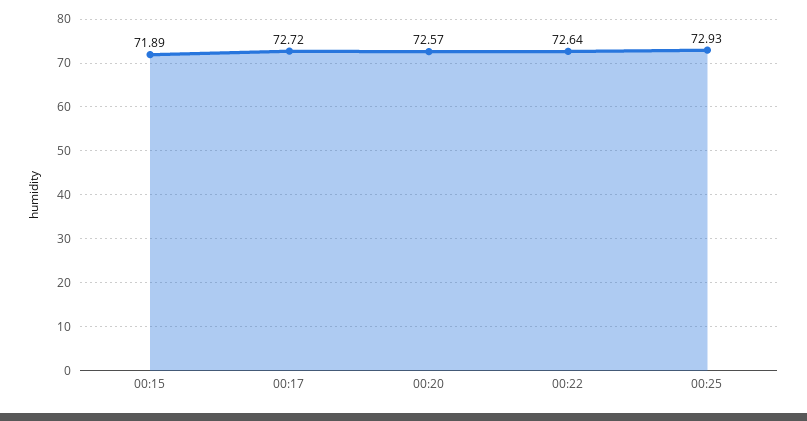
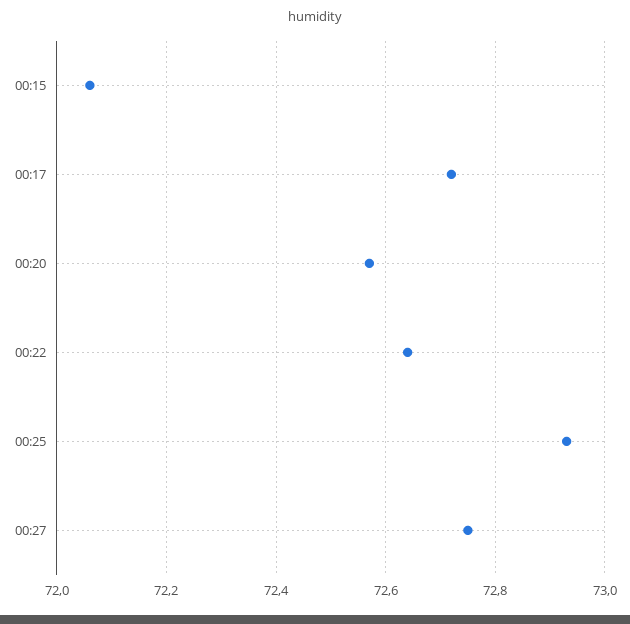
00:15: 71.89 -> 72.05
00:27: none -> 72.75

